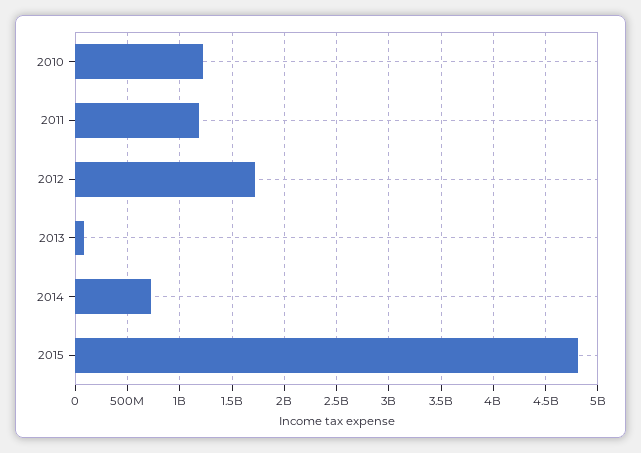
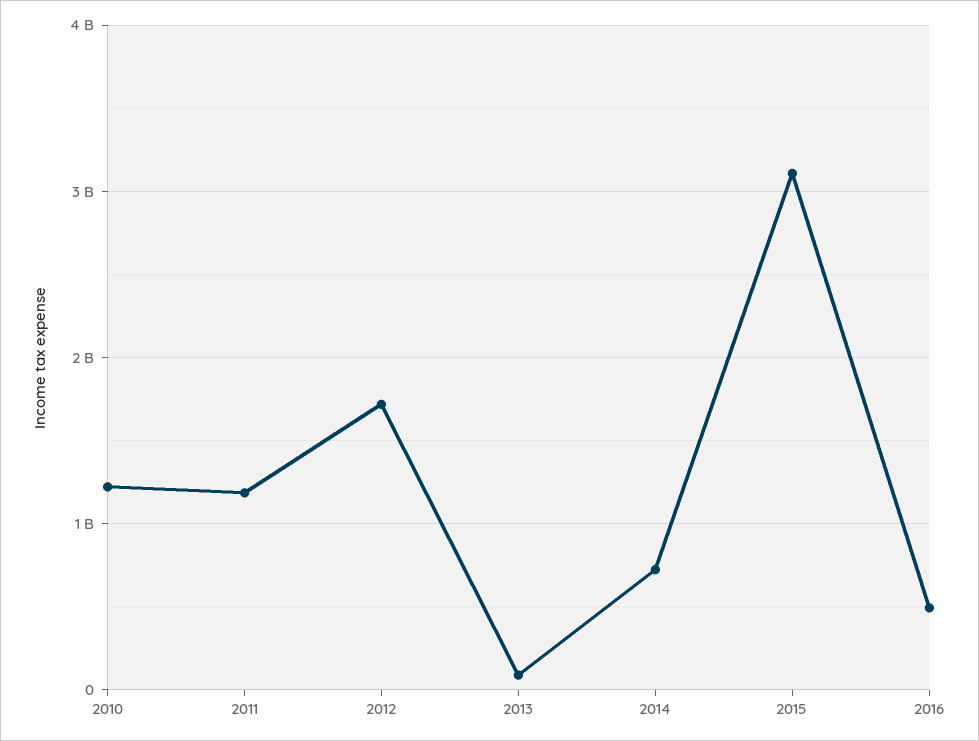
2015: 4800000000 -> 3100000000
2016: none -> 500000000

